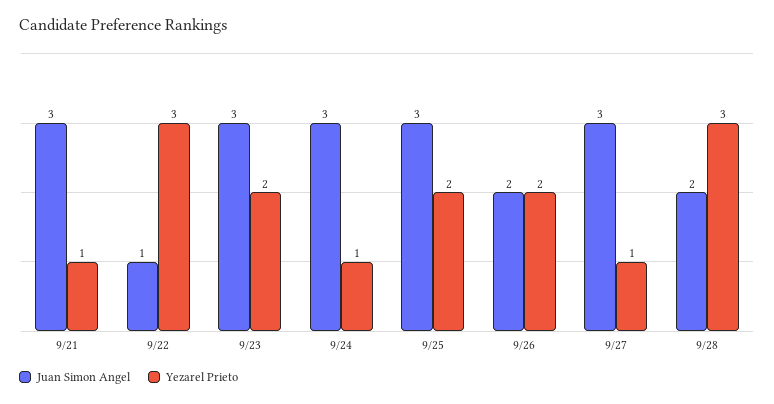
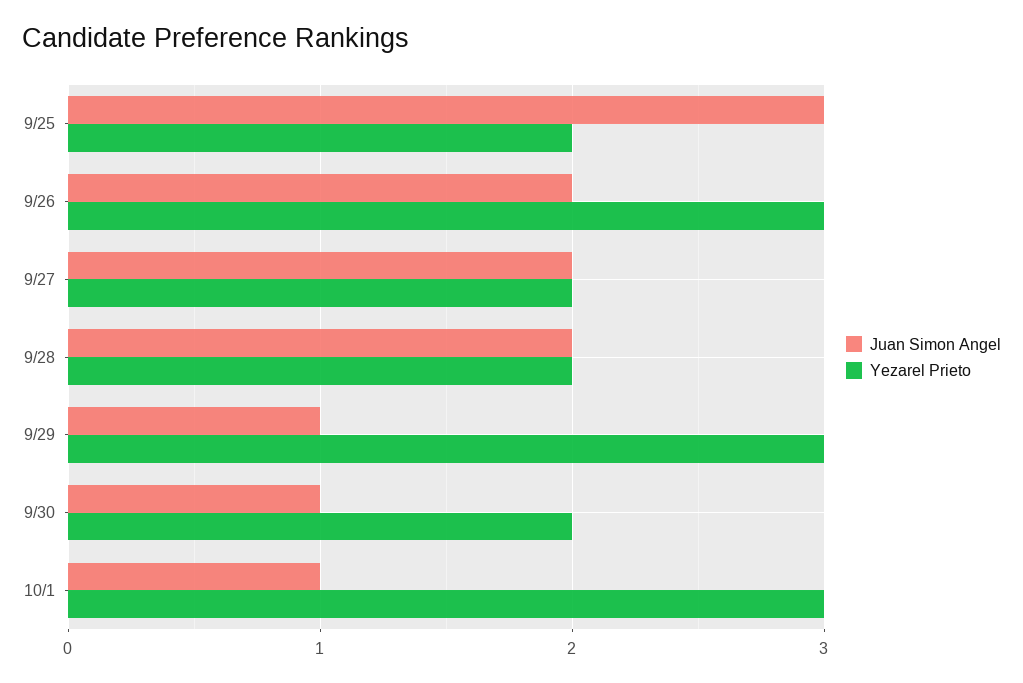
Juan Simon Angel, 9/21: 3 -> none
Yezarel Prieto, 9/21: 1 -> none
Juan Simon Angel, 9/22: 1 -> none
Yezarel Prieto, 9/22: 3 -> none
Juan Simon Angel, 9/23: 3 -> none
Yezarel Prieto, 9/23: 2 -> none
Juan Simon Angel, 9/24: 3 -> none
Yezarel Prieto, 9/24: 1 -> none
Yezarel Prieto, 9/26: 2 -> 3
Juan Simon Angel, 9/27: 3 -> 2
Yezarel Prieto, 9/27: 1 -> 2
Yezarel Prieto, 9/28: 3 -> 2
Juan Simon Angel, 9/29: none -> 1
Yezarel Prieto, 9/29: none -> 3
Juan Simon Angel, 9/30: none -> 1
Yezarel Prieto, 9/30: none -> 2
Juan Simon Angel, 10/1: none -> 1
Yezarel Prieto, 10/1: none -> 3

